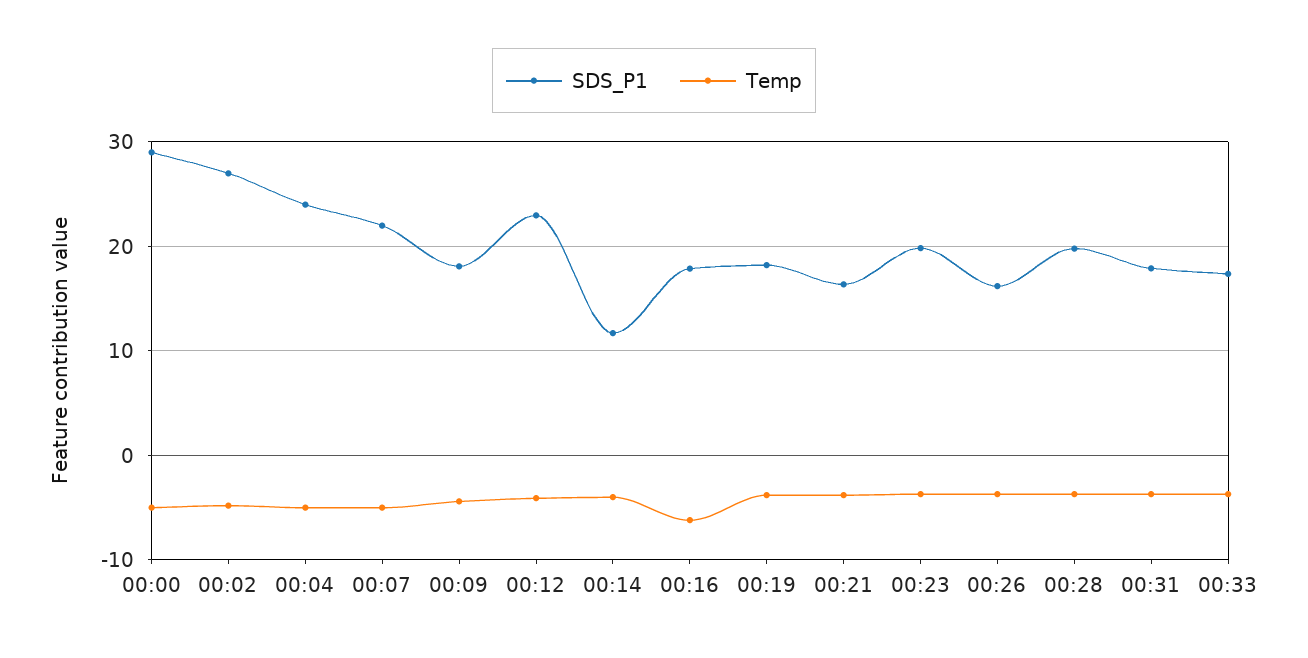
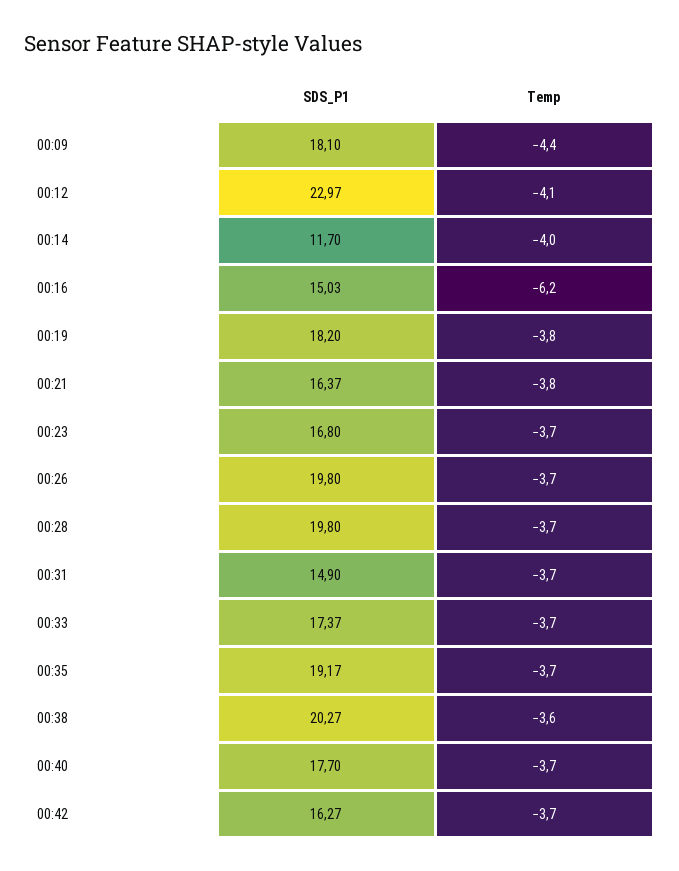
SDS_P1, 00:00: 29 -> none
Temp, 00:00: -5 -> none
SDS_P1, 00:02: 27 -> none
Temp, 00:02: -5 -> none
SDS_P1, 00:04: 24 -> none
Temp, 00:04: -5 -> none
SDS_P1, 00:07: 22 -> none
Temp, 00:07: -5 -> none
SDS_P1, 00:16: 18 -> 15.03
SDS_P1, 00:23: 20 -> 16.8
SDS_P1, 00:26: 16 -> 19.8
SDS_P1, 00:31: 18 -> 14.9
SDS_P1, 00:35: none -> 19.17
Temp, 00:35: none -> -3.7
SDS_P1, 00:38: none -> 20.27
Temp, 00:38: none -> -3.6
SDS_P1, 00:40: none -> 17.7
Temp, 00:40: none -> -3.7
SDS_P1, 00:42: none -> 16.27
Temp, 00:42: none -> -3.7

